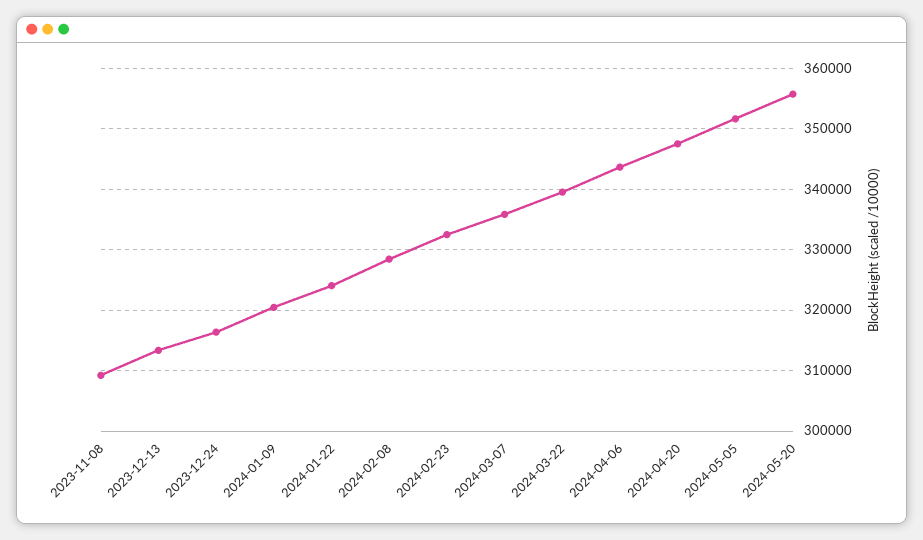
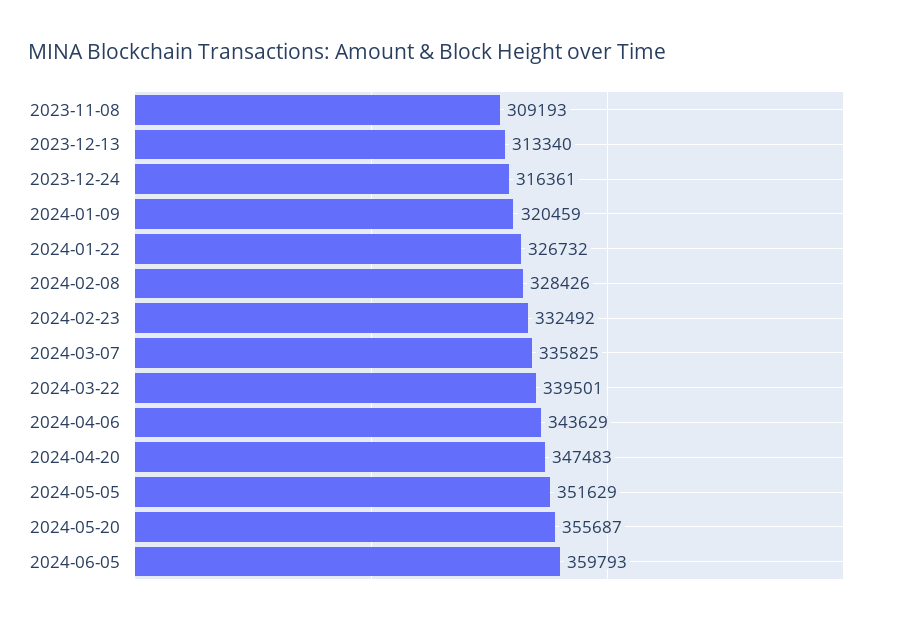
2024-01-22: 324000 -> 326732
2024-06-05: none -> 359793

